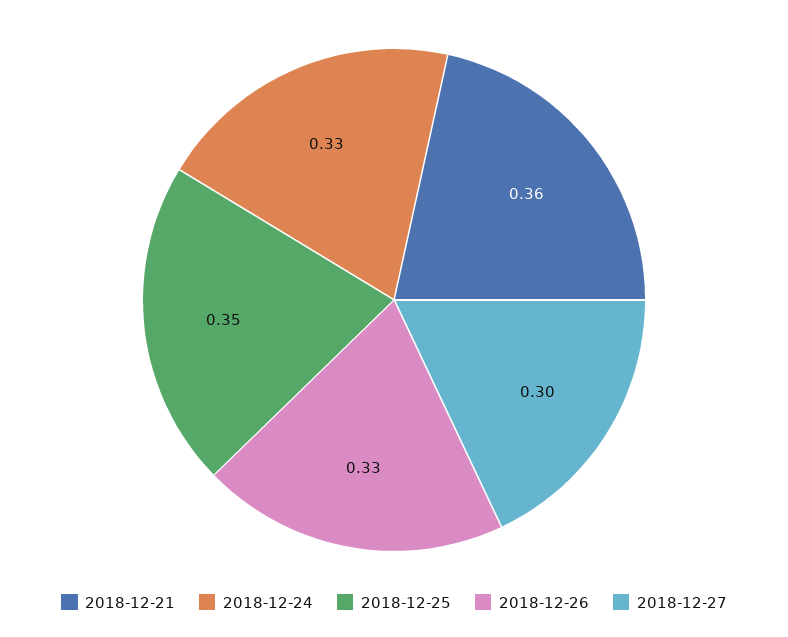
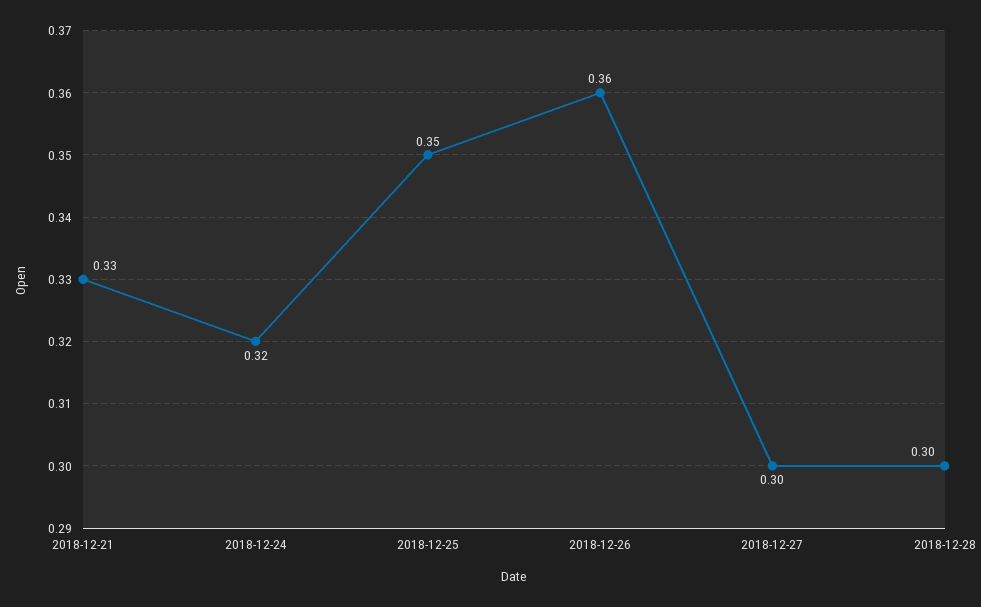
2018-12-21: 0.36 -> 0.33
2018-12-24: 0.33 -> 0.32
2018-12-26: 0.33 -> 0.36
2018-12-28: none -> 0.3

